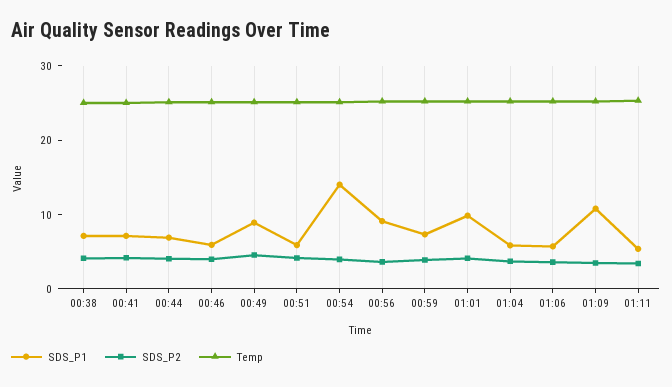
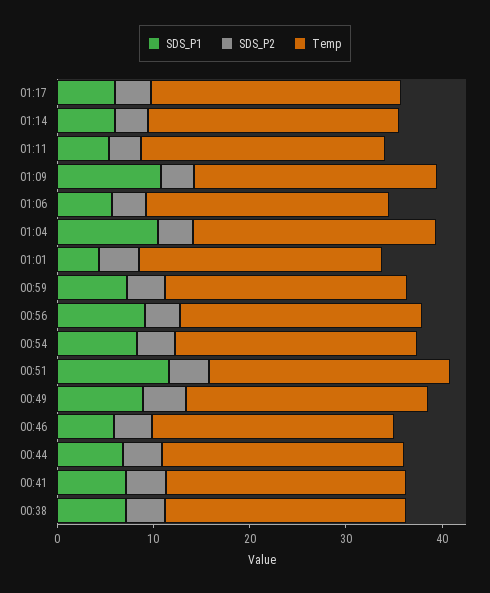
SDS_P1, 00:51: 6 -> 12
SDS_P1, 00:54: 14 -> 8
SDS_P1, 01:01: 10 -> 4
SDS_P1, 01:04: 6 -> 10
SDS_P1, 01:17: none -> 6
SDS_P2, 01:17: none -> 4
Temp, 01:17: none -> 26
SDS_P1, 01:14: none -> 6
SDS_P2, 01:14: none -> 4
Temp, 01:14: none -> 26

